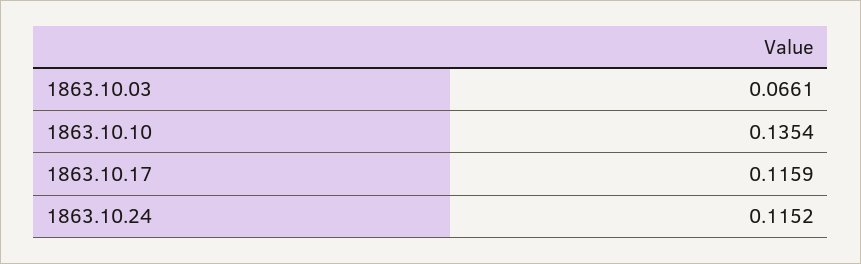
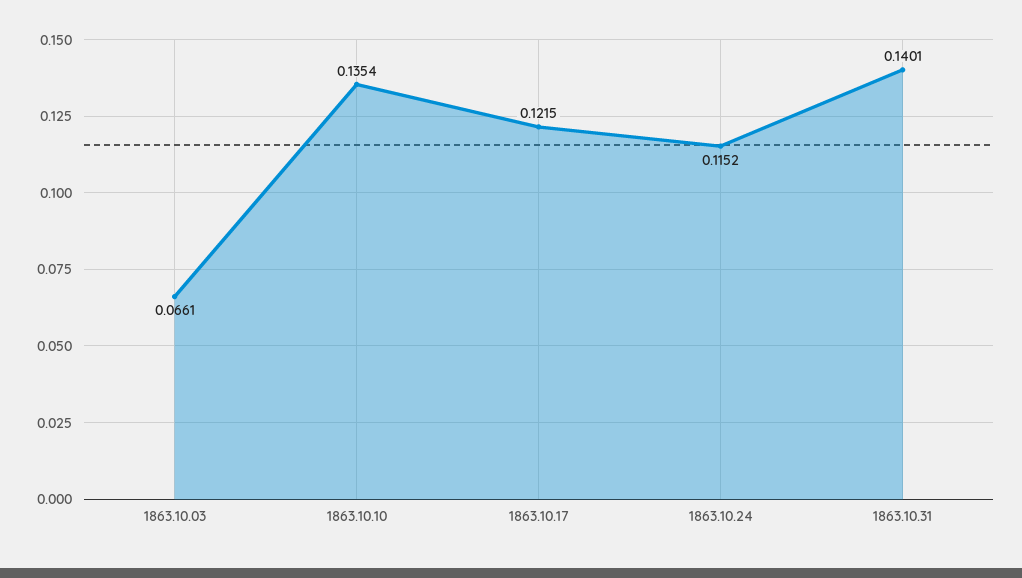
1863.10.17: 0.1159 -> 0.1215
1863.10.31: none -> 0.1401

